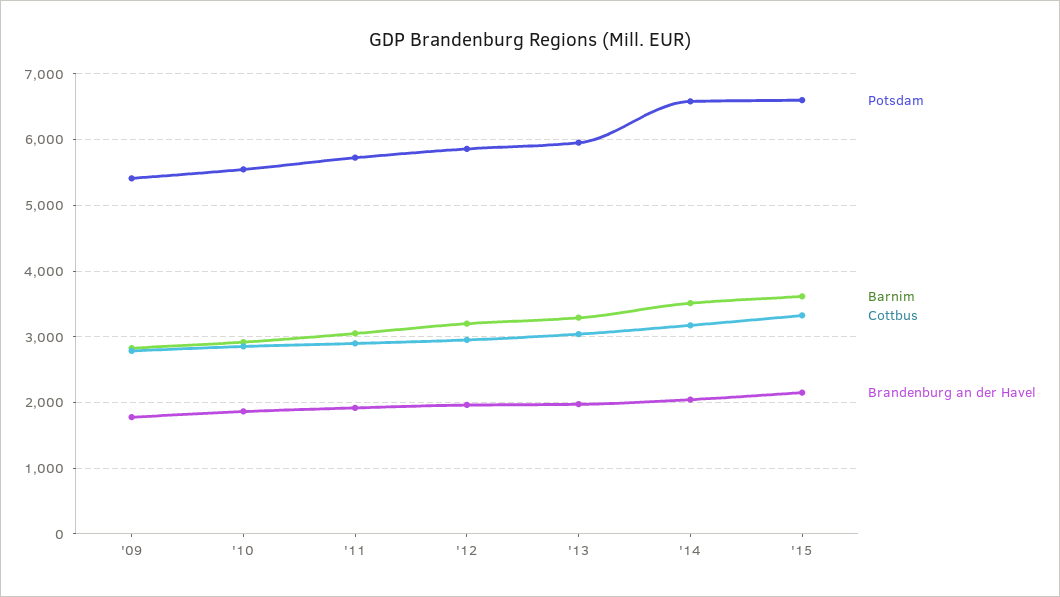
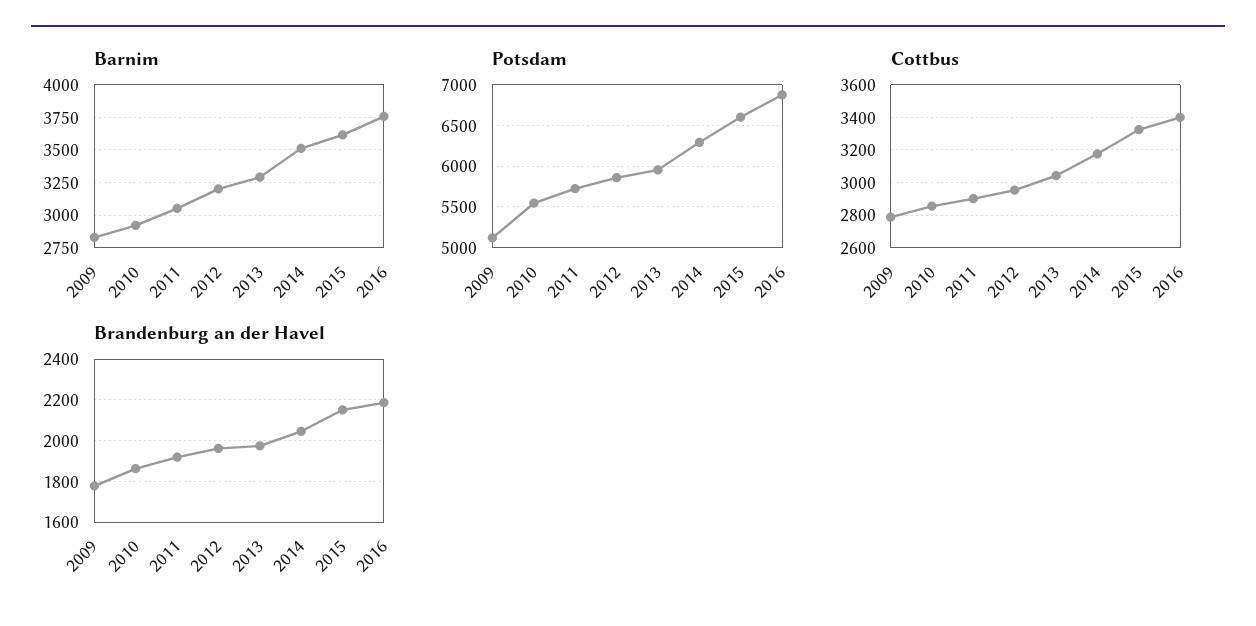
Potsdam, '09: 5400 -> 5100
Potsdam, '14: 6600 -> 6300
Barnim, 2016: none -> 3750
Potsdam, 2016: none -> 6900
Cottbus, 2016: none -> 3400
Brandenburg an der Havel, 2016: none -> 2200

